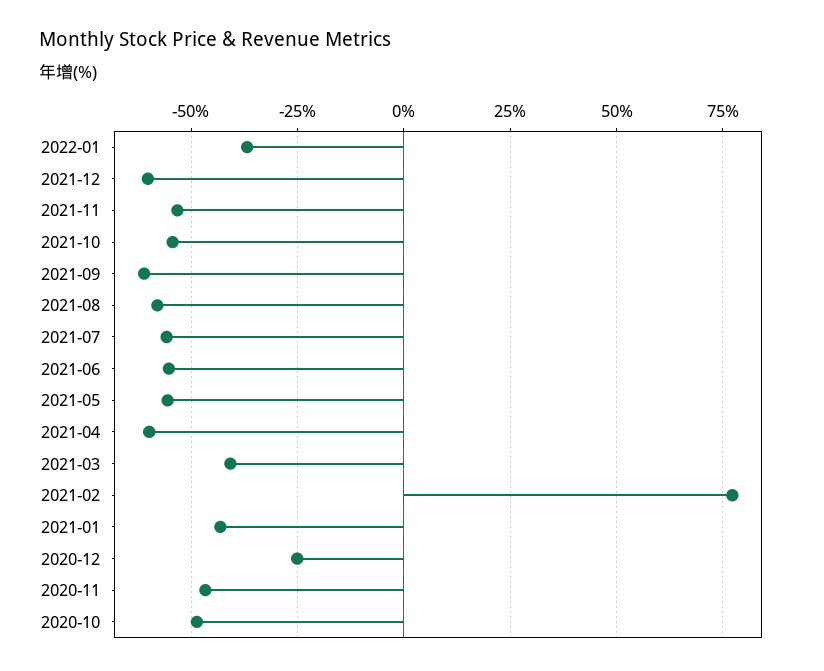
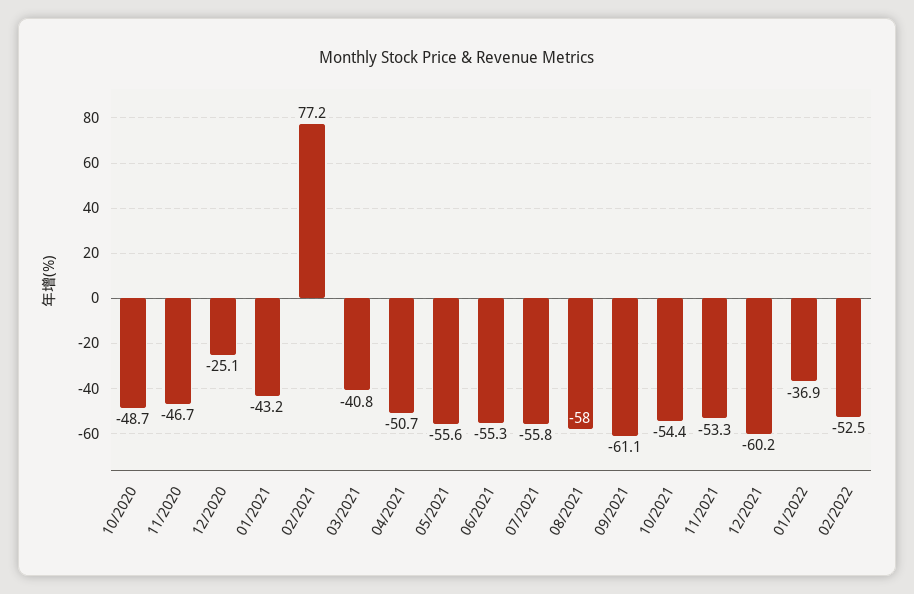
2021-04: -60 -> -50.7
02/2022: none -> -52.5

